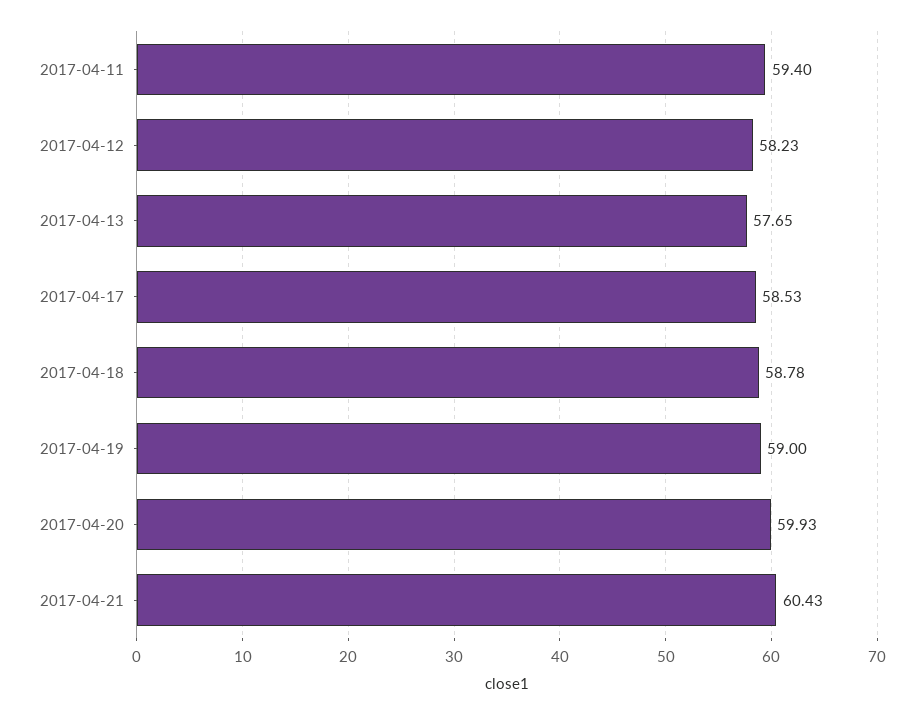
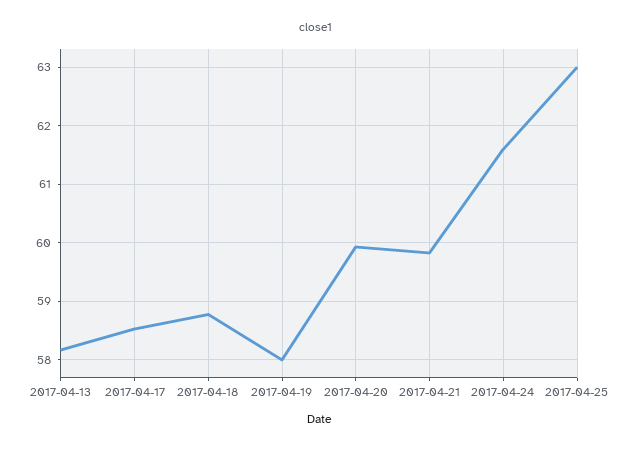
2017-04-11: 59.4 -> none
2017-04-12: 58.23 -> none
2017-04-13: 57.65 -> 58.2
2017-04-19: 59 -> 58
2017-04-21: 60.43 -> 59.8
2017-04-24: none -> 61.6
2017-04-25: none -> 63

